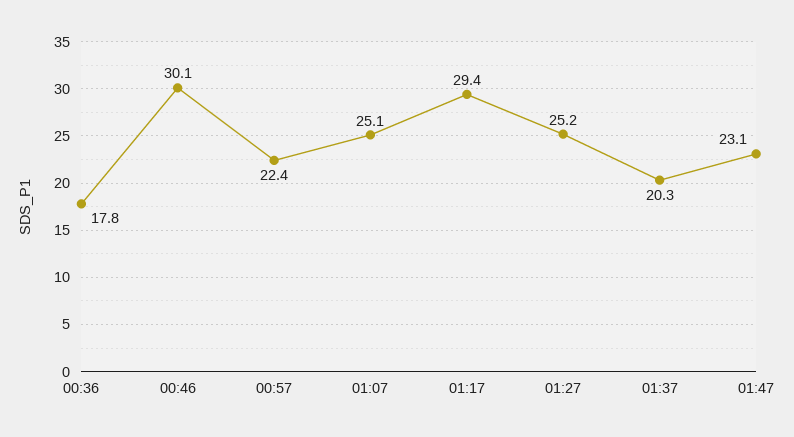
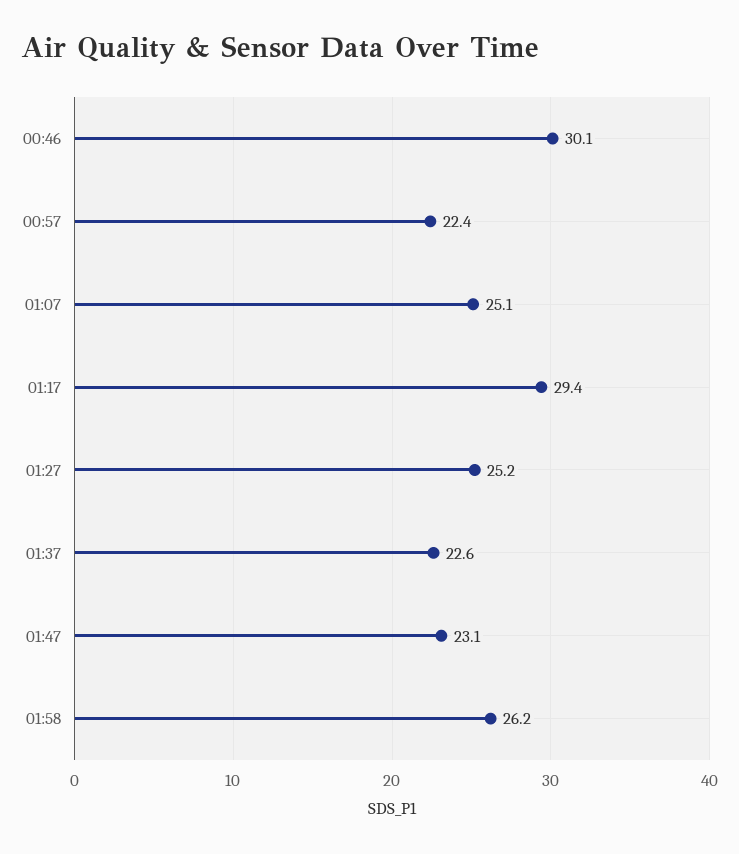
00:36: 17.8 -> none
01:37: 20.3 -> 22.6
01:58: none -> 26.2

